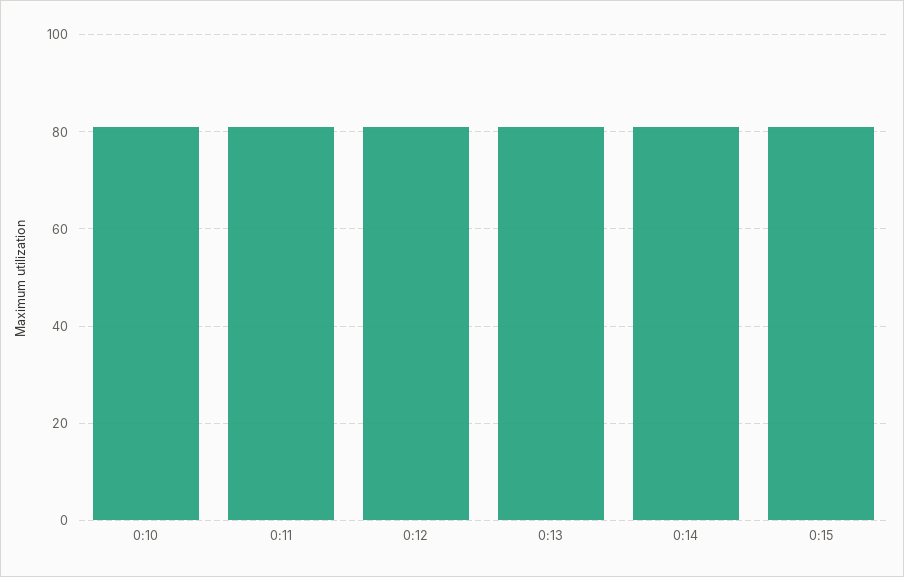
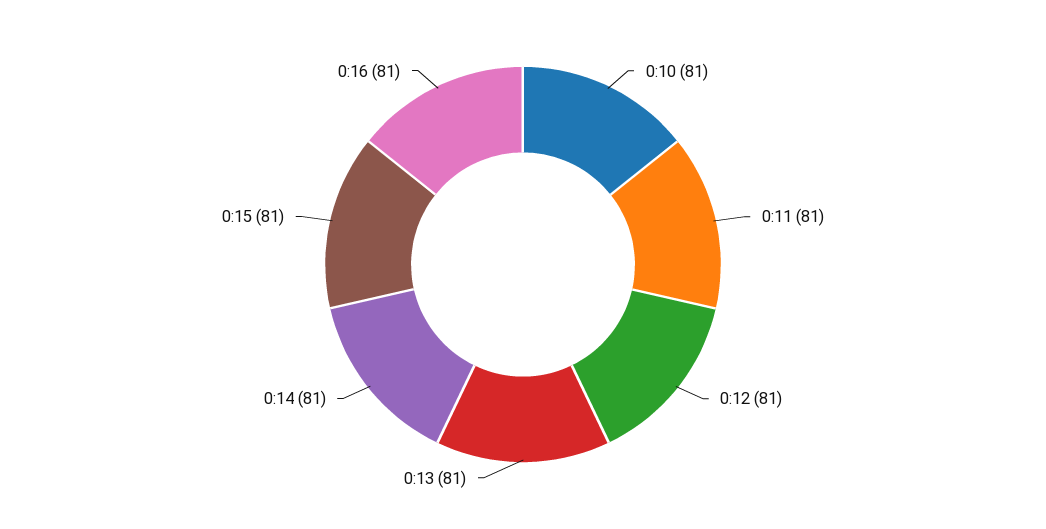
0:16: none -> 81

